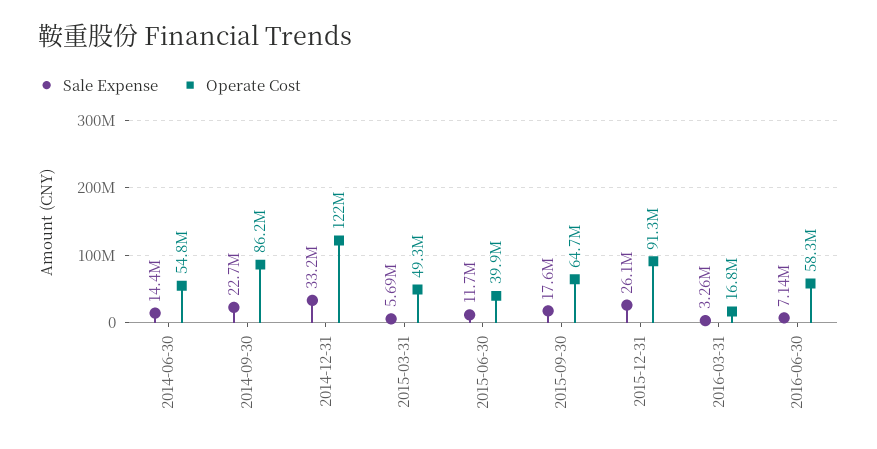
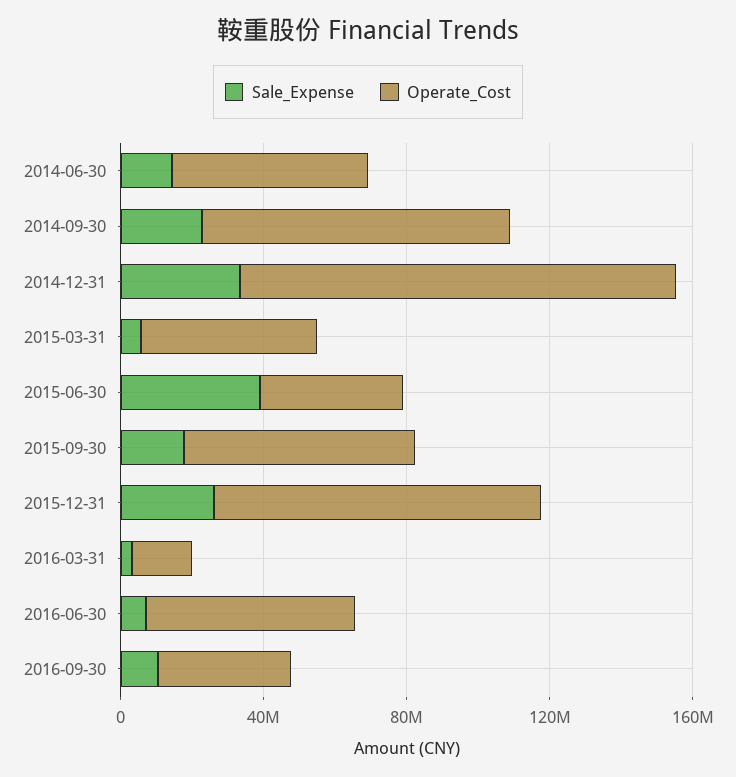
Sale Expense, 2015-06-30: 11700000 -> 40000000
Sale Expense, 2016-09-30: none -> 10000000
Operate Cost, 2016-09-30: none -> 40000000

